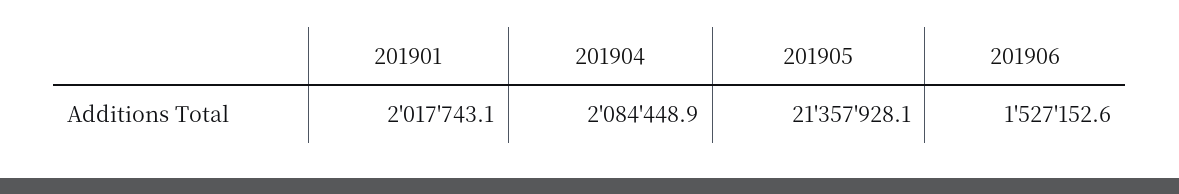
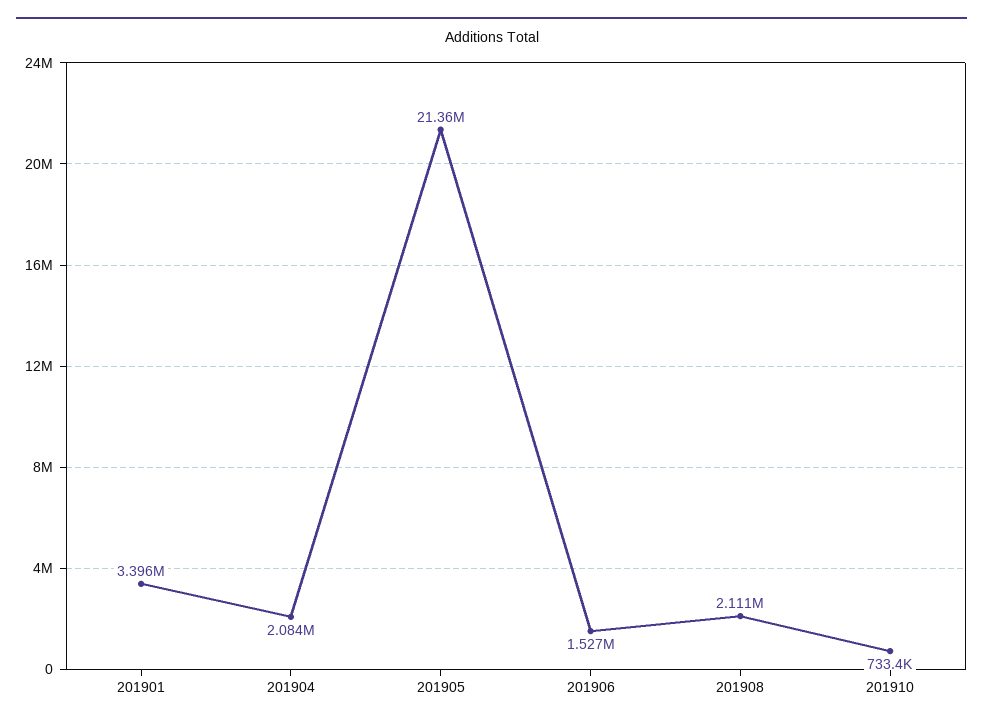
201901: 2017743.1 -> 3396000
201908: none -> 2111000
201910: none -> 733400

